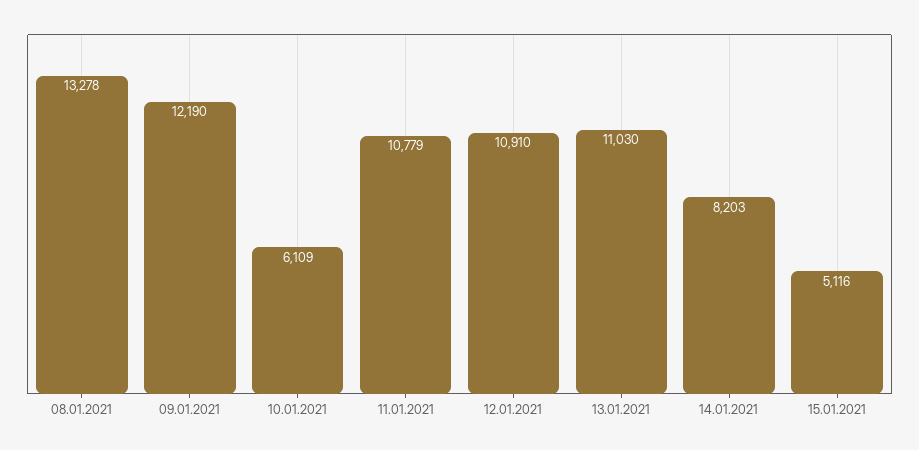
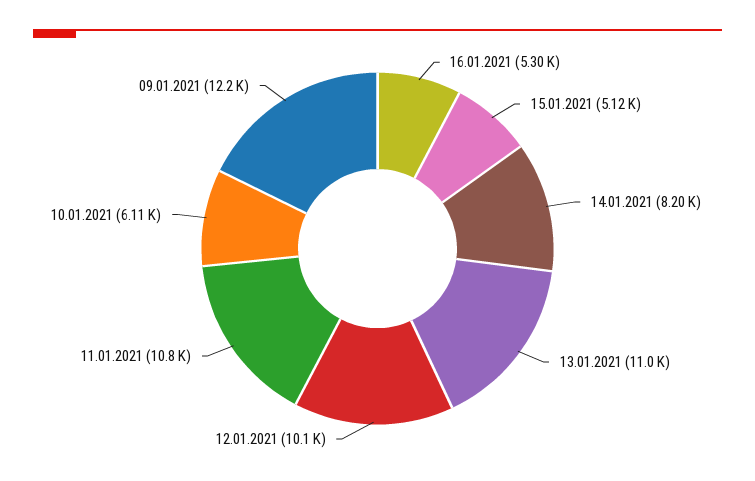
08.01.2021: 13278 -> none
12.01.2021: 10910 -> 10100
16.01.2021: none -> 5300

